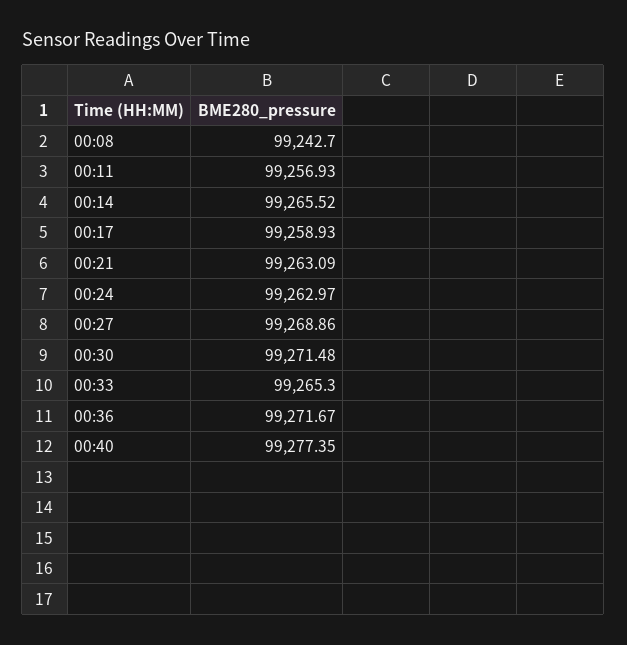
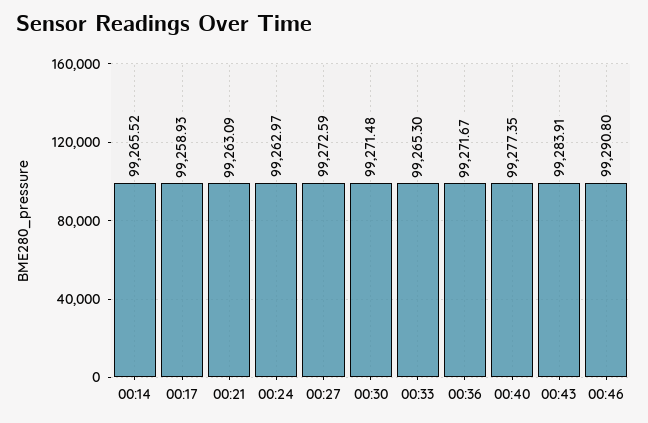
00:08: 99242.7 -> none
00:11: 99256.93 -> none
00:27: 99268.86 -> 99272.59
00:43: none -> 99283.91
00:46: none -> 99290.8

